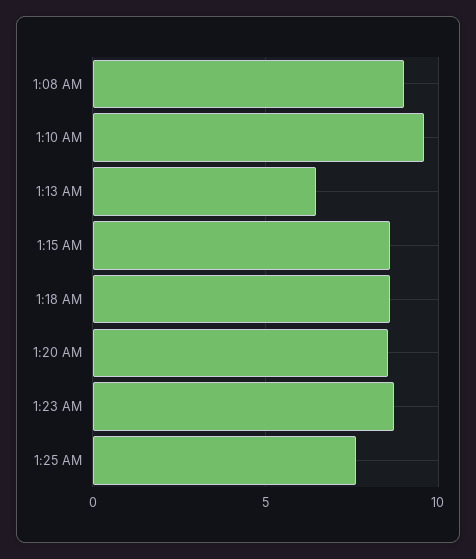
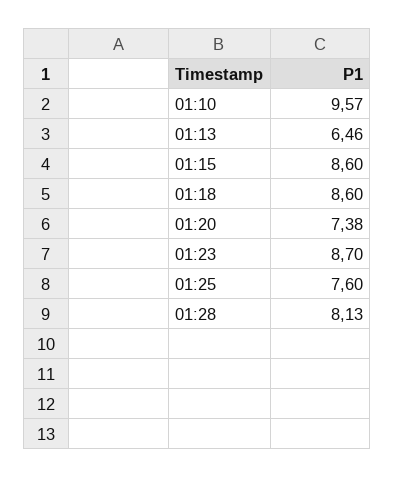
1:08 AM: 9 -> none
1:20 AM: 8.5 -> 7.38
01:28: none -> 8.13

